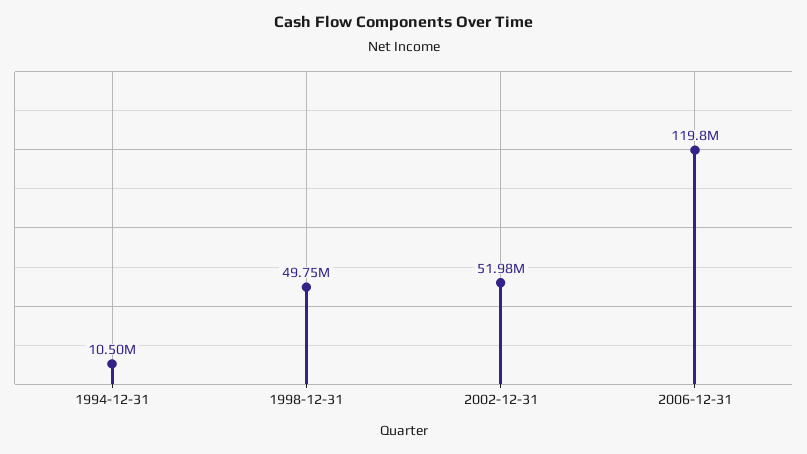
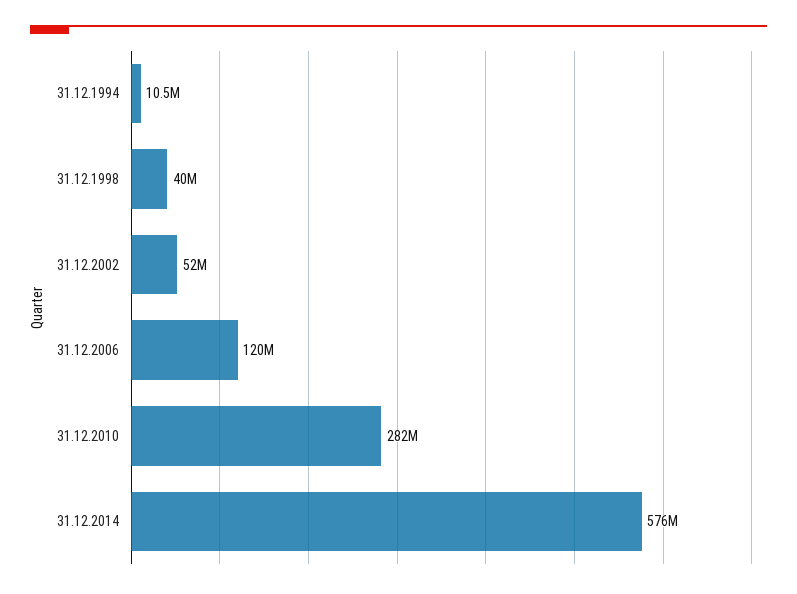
1998-12-31: 49750000 -> 40000000
31.12.2010: none -> 282000000
31.12.2014: none -> 576000000

